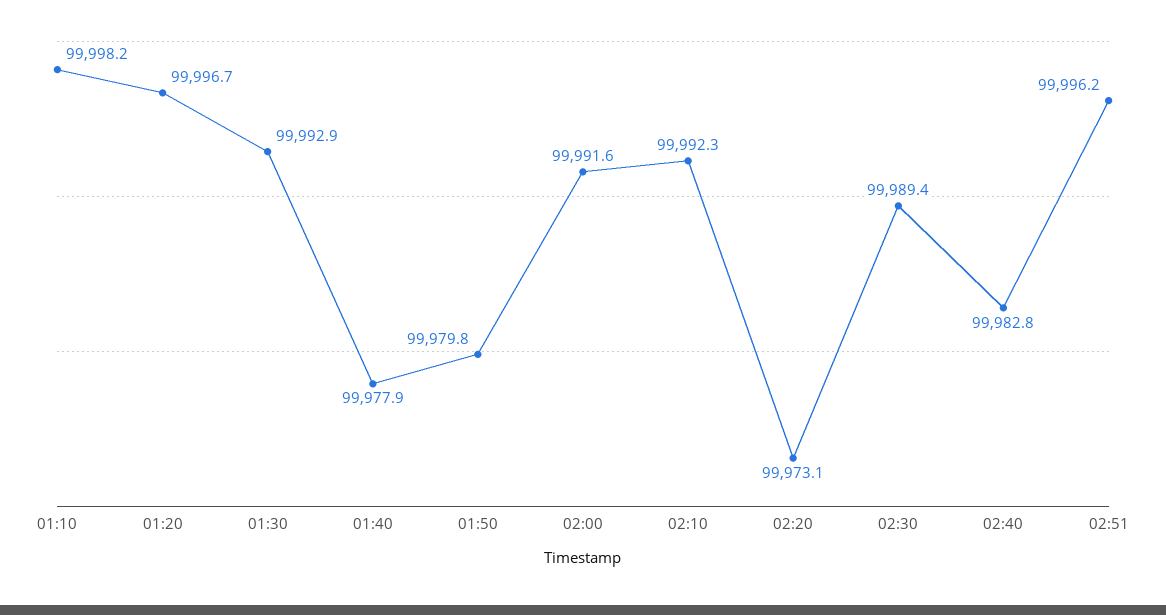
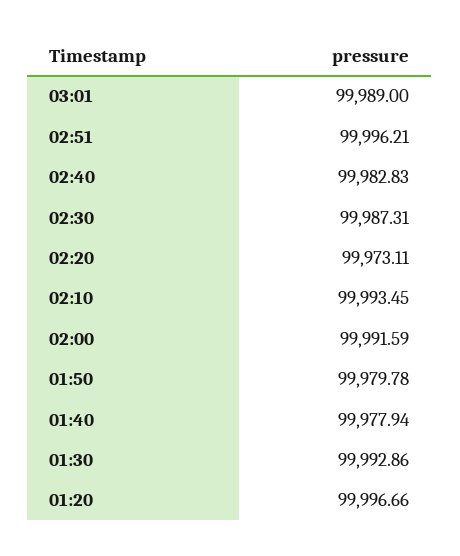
01:10: 99998.2 -> none
02:10: 99992.3 -> 99993.45
02:30: 99989.4 -> 99987.31
03:01: none -> 99989

